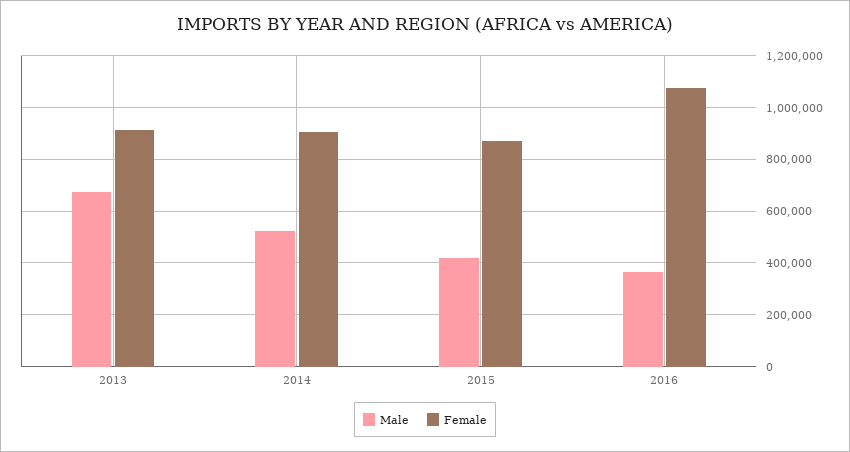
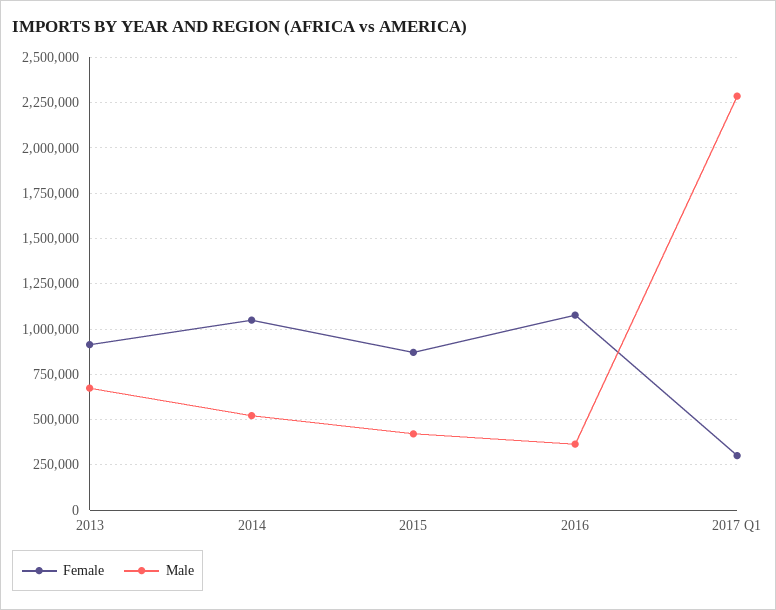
Female, 2014: 900000 -> 1050000
Female, 2017 Q1: none -> 300000
Male, 2017 Q1: none -> 2300000

